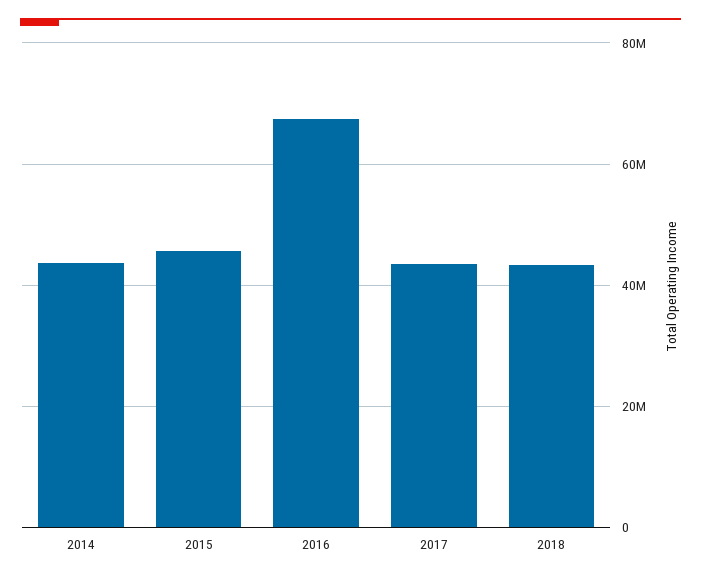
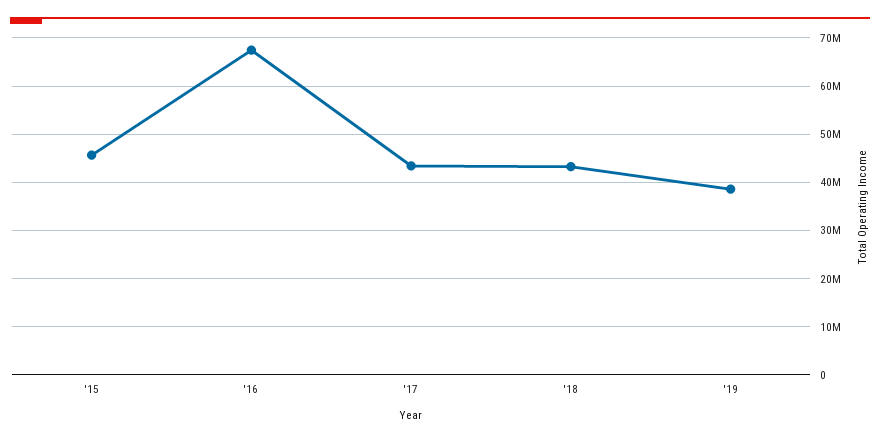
2014: 44000000 -> none
'19: none -> 38000000

